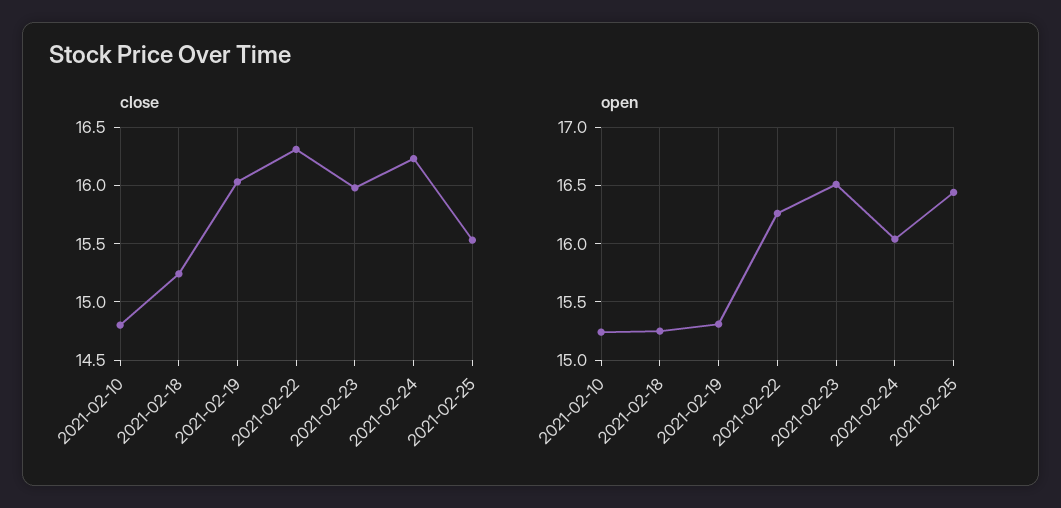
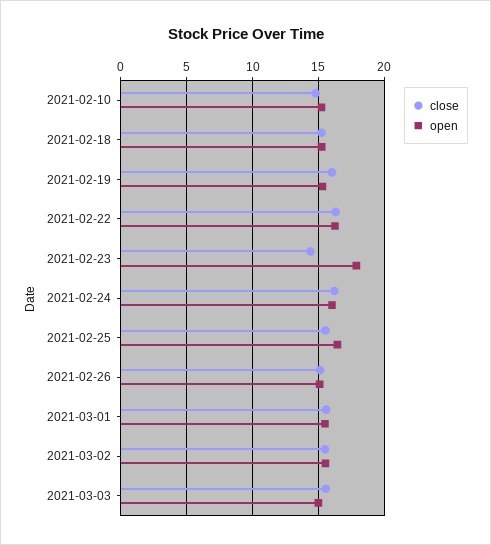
close, 2021-02-23: 16 -> 14.5
open, 2021-02-23: 16.5 -> 18
close, 2021-02-26: none -> 15
open, 2021-02-26: none -> 15
close, 2021-03-01: none -> 15.5
open, 2021-03-01: none -> 15.5
close, 2021-03-02: none -> 15.5
open, 2021-03-02: none -> 15.5
close, 2021-03-03: none -> 15.5
open, 2021-03-03: none -> 15

